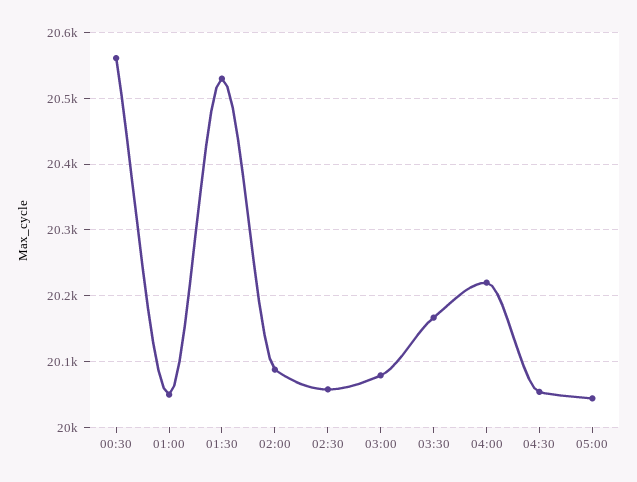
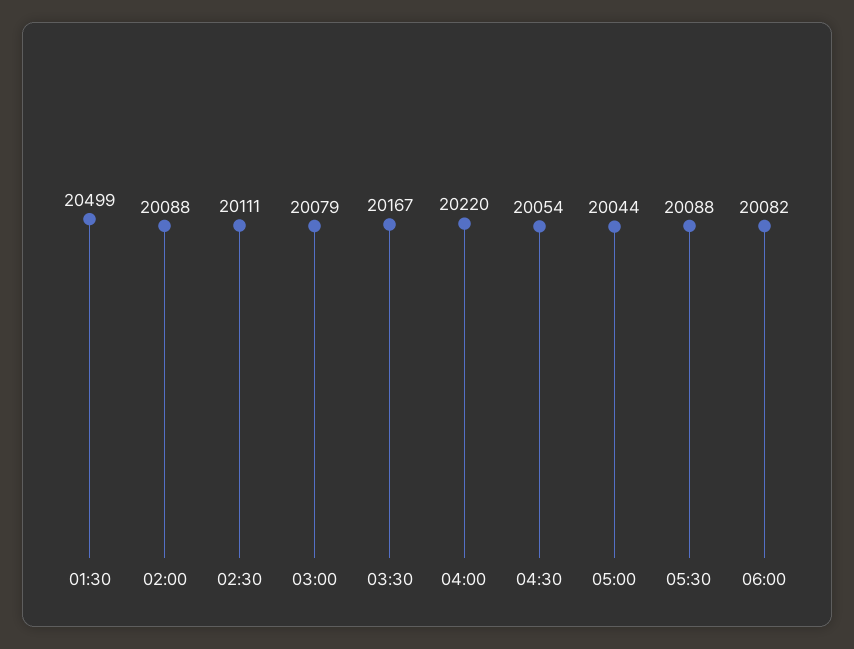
00:30: 20560 -> none
01:00: 20050 -> none
01:30: 20530 -> 20499
02:30: 20060 -> 20111
05:30: none -> 20088
06:00: none -> 20082

